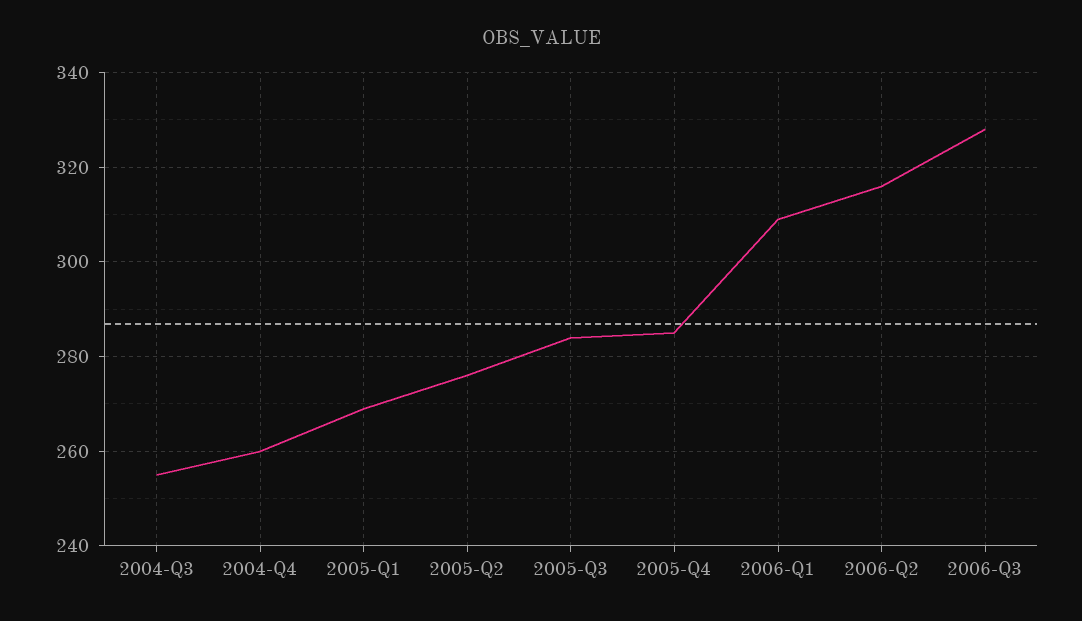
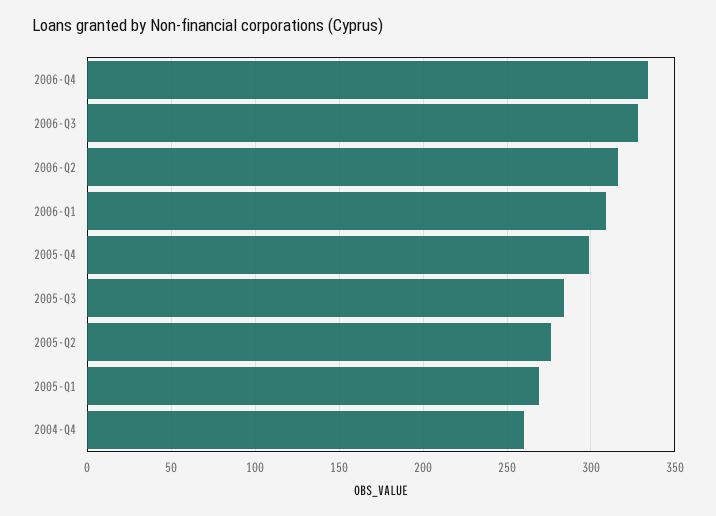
2004-Q3: 255 -> none
2005-Q4: 285 -> 300
2006-Q4: none -> 335

